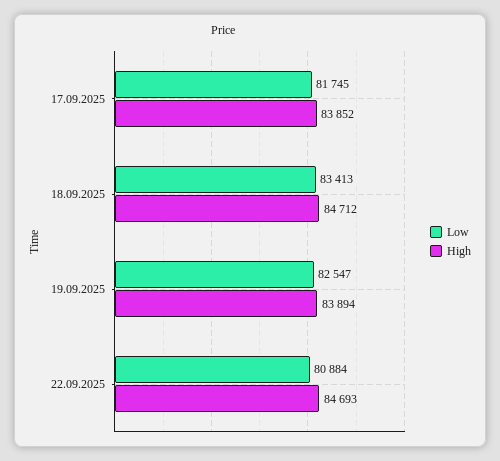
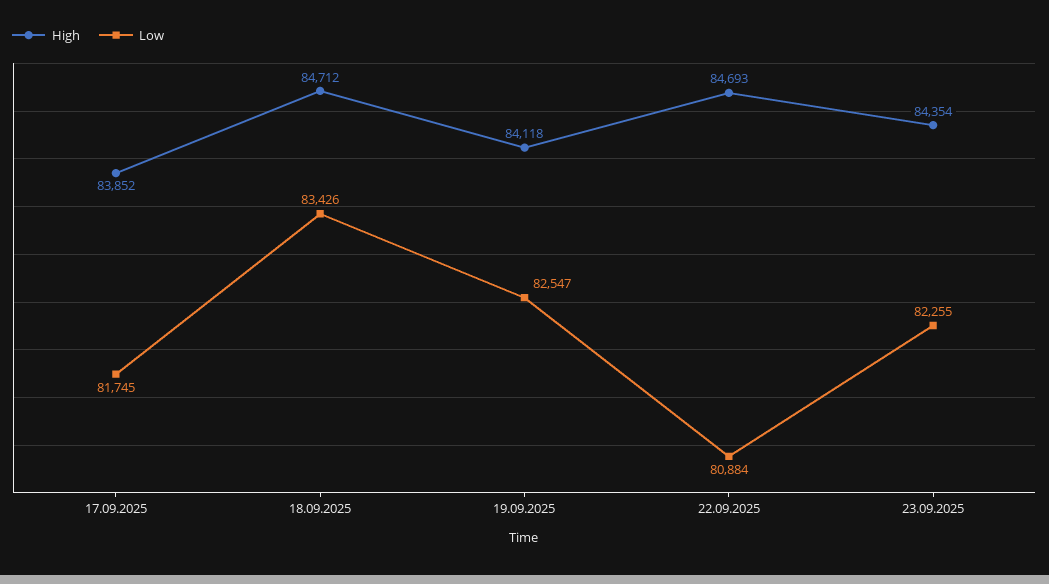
Low, 18.09.2025: 83413 -> 83426
High, 19.09.2025: 83894 -> 84118
High, 23.09.2025: none -> 84354
Low, 23.09.2025: none -> 82255

